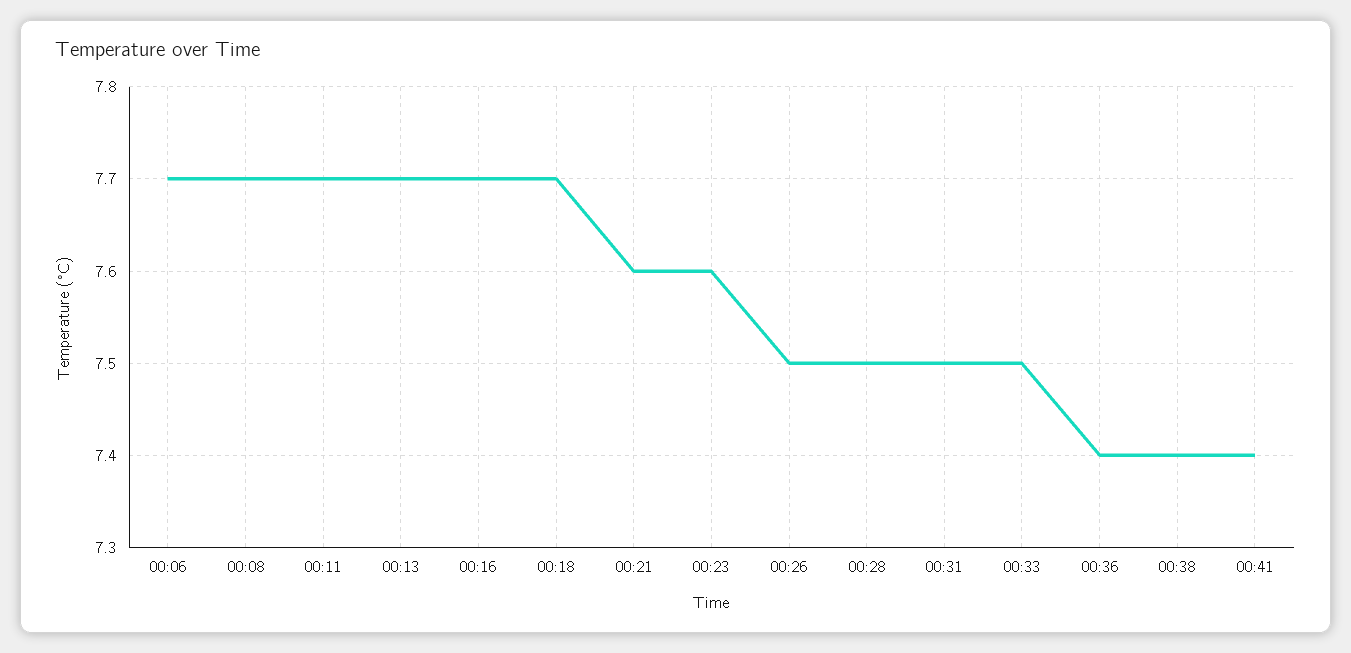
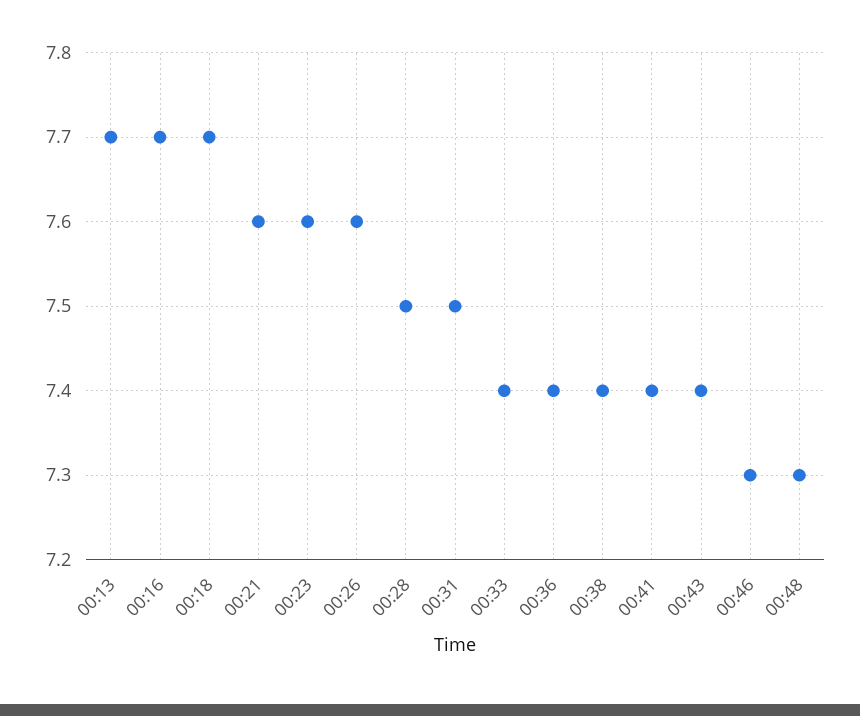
00:06: 7.7 -> none
00:08: 7.7 -> none
00:11: 7.7 -> none
00:26: 7.5 -> 7.6
00:33: 7.5 -> 7.4
00:43: none -> 7.4
00:46: none -> 7.3
00:48: none -> 7.3

